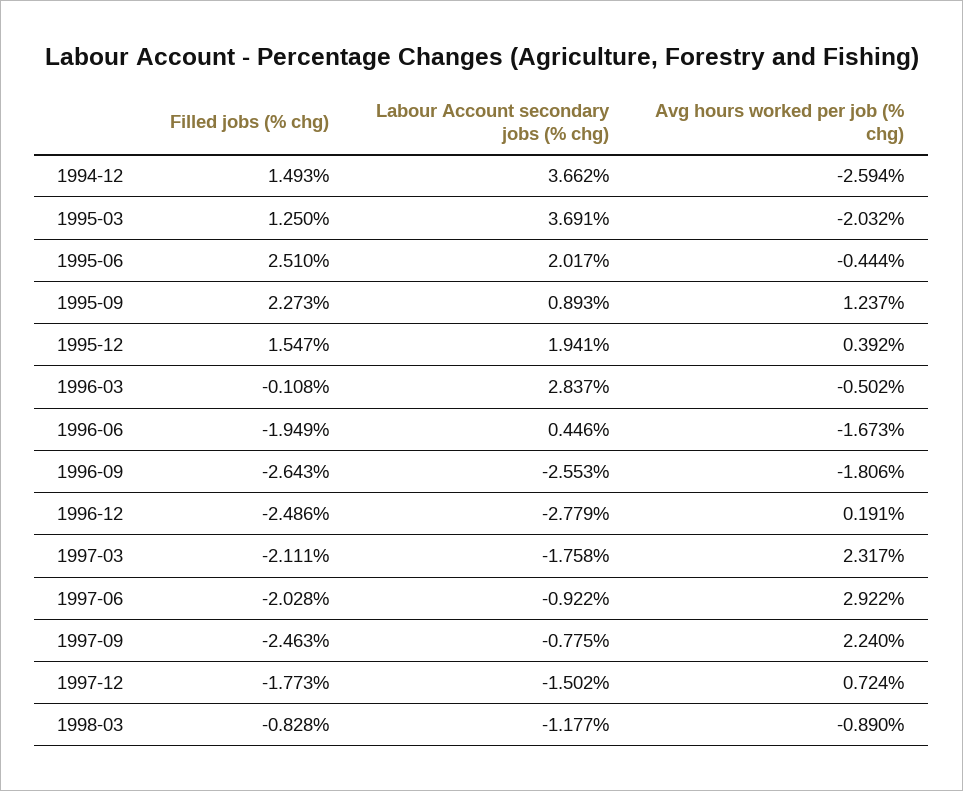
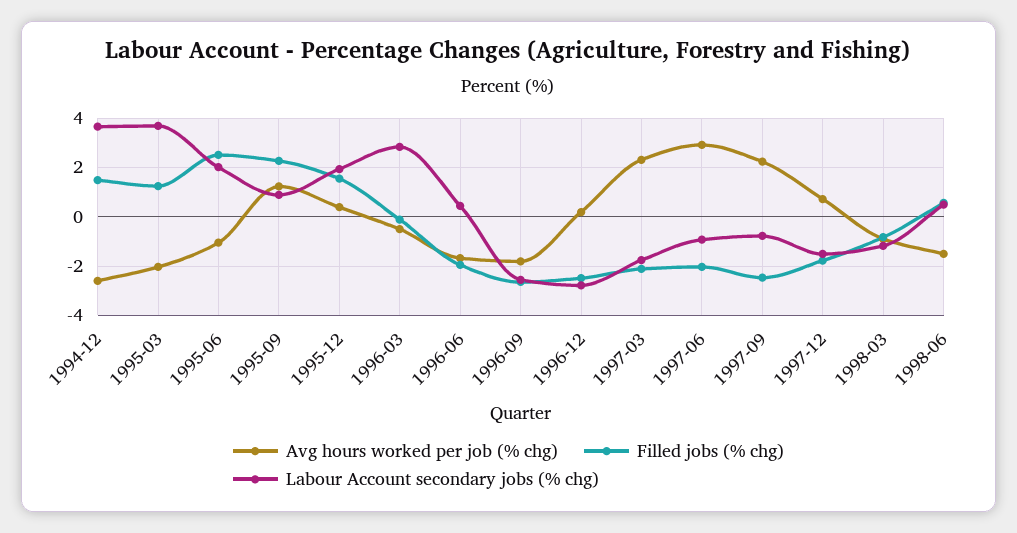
Avg hours worked per job (% chg), 1995-06: -0.444 -> -1
Avg hours worked per job (% chg), 1998-06: none -> -1.5
Filled jobs (% chg), 1998-06: none -> 0.5
Labour Account secondary jobs (% chg), 1998-06: none -> 0.5

